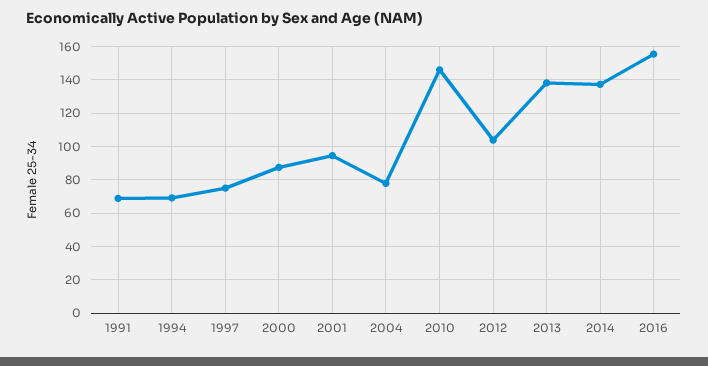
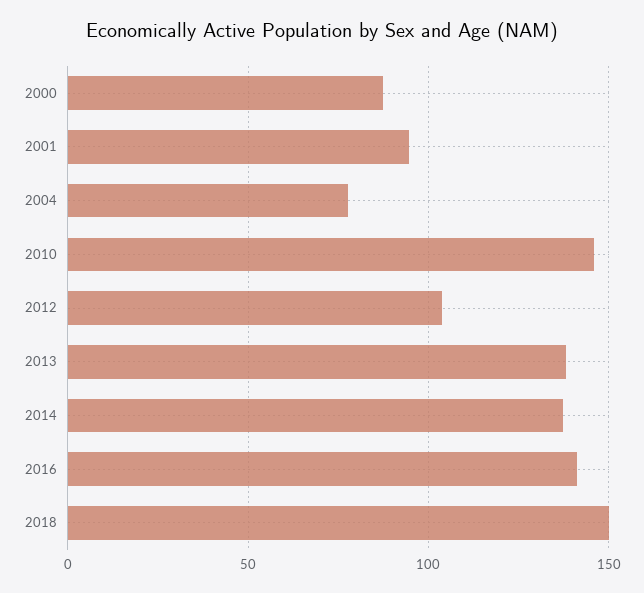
1991: 70 -> none
1994: 70 -> none
1997: 75 -> none
2016: 155 -> 140
2018: none -> 150

